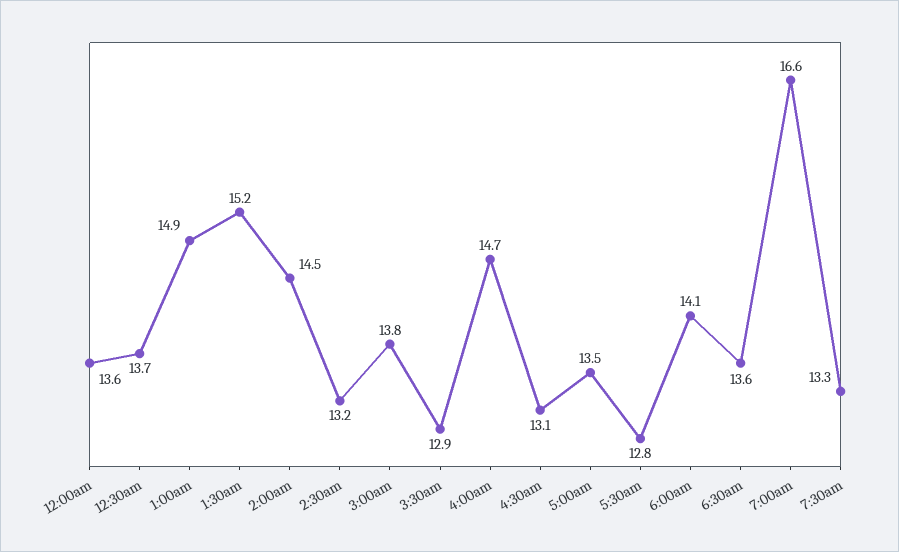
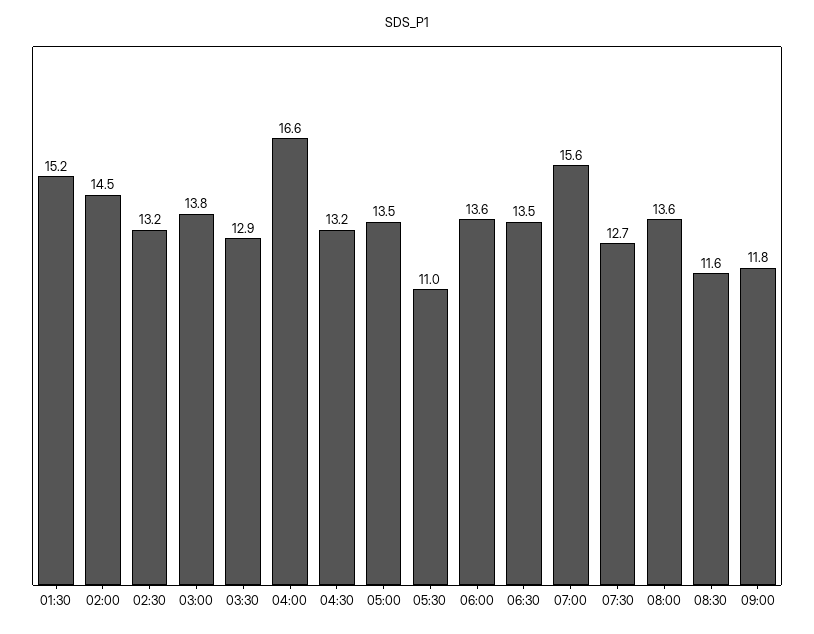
12:00am: 13.6 -> none
12:30am: 13.7 -> none
1:00am: 14.9 -> none
4:00am: 14.7 -> 16.6
4:30am: 13.1 -> 13.2
5:30am: 12.8 -> 11
6:00am: 14.1 -> 13.6
6:30am: 13.6 -> 13.5
7:00am: 16.6 -> 15.6
7:30am: 13.3 -> 12.7
08:00: none -> 13.6
08:30: none -> 11.6
09:00: none -> 11.8

